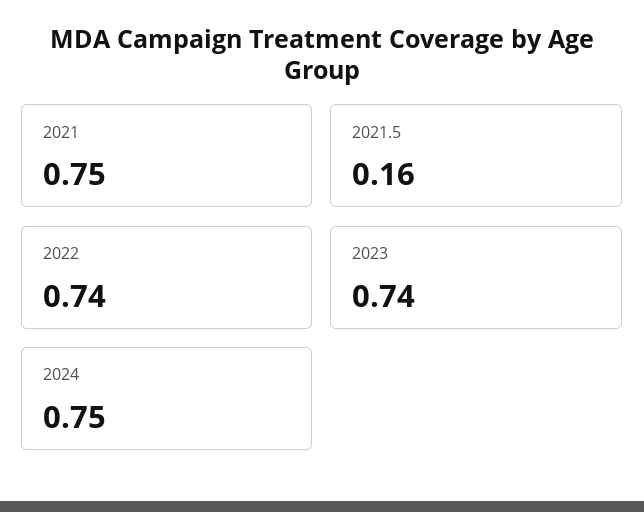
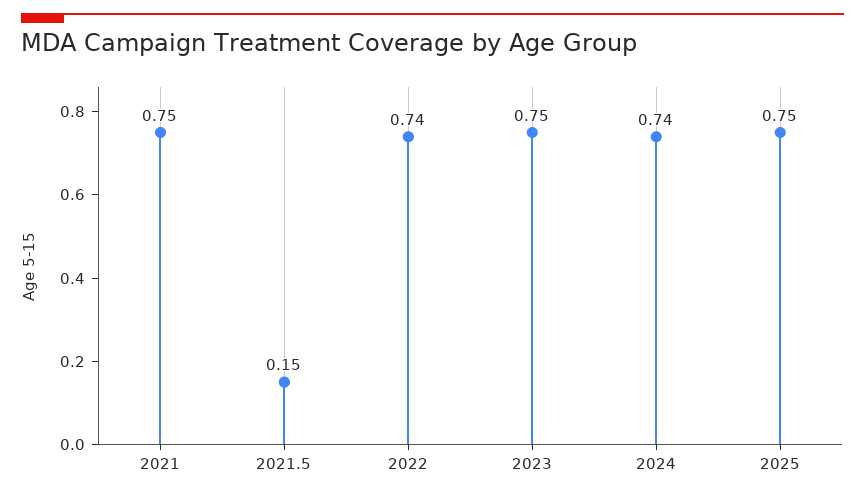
2021.5: 0.16 -> 0.15
2023: 0.74 -> 0.75
2024: 0.75 -> 0.74
2025: none -> 0.75

